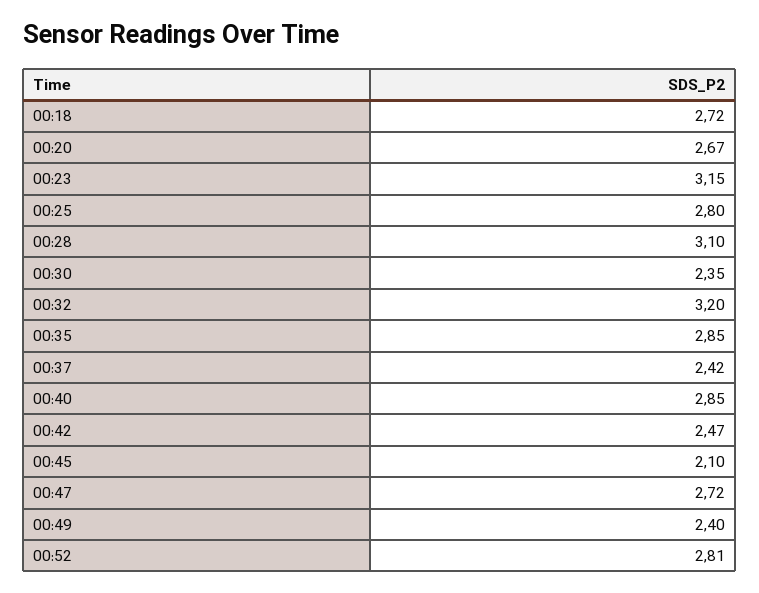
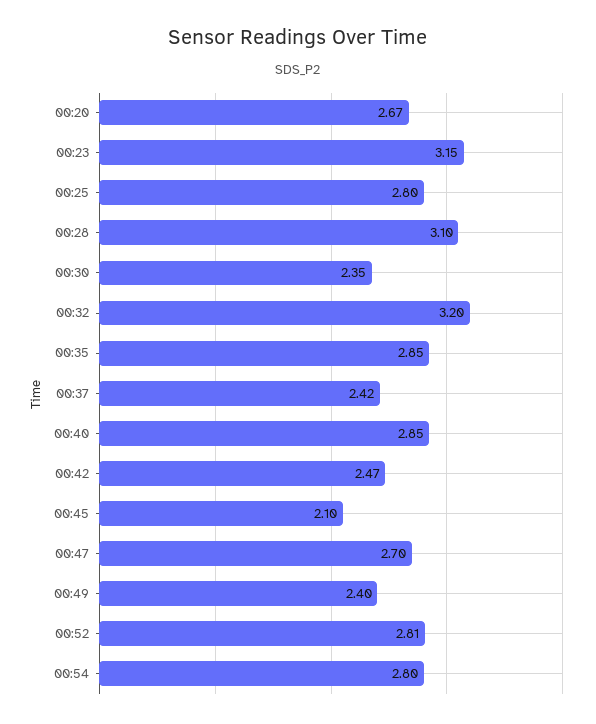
00:18: 2.72 -> none
00:47: 2.72 -> 2.7
00:54: none -> 2.8

